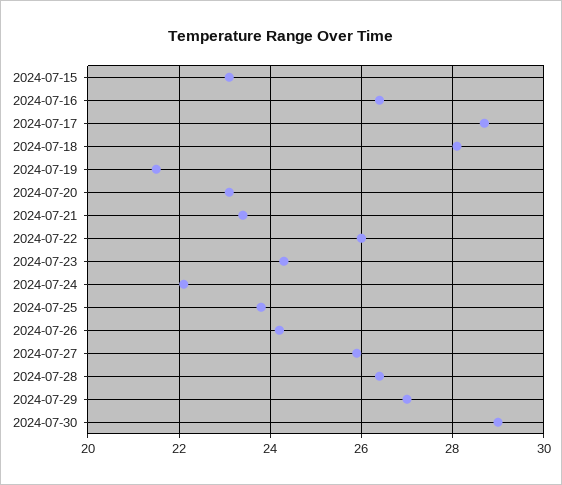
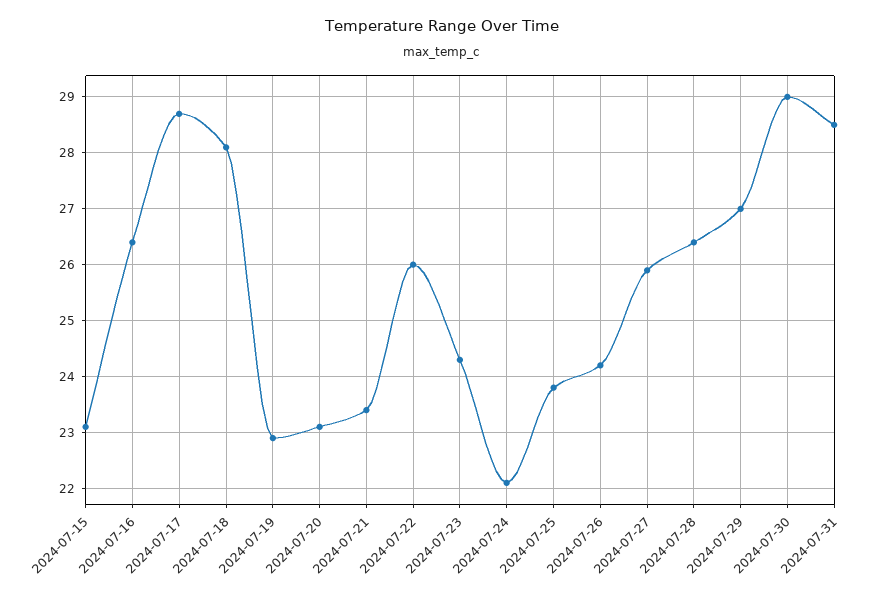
2024-07-19: 21.5 -> 23
2024-07-31: none -> 28.5

